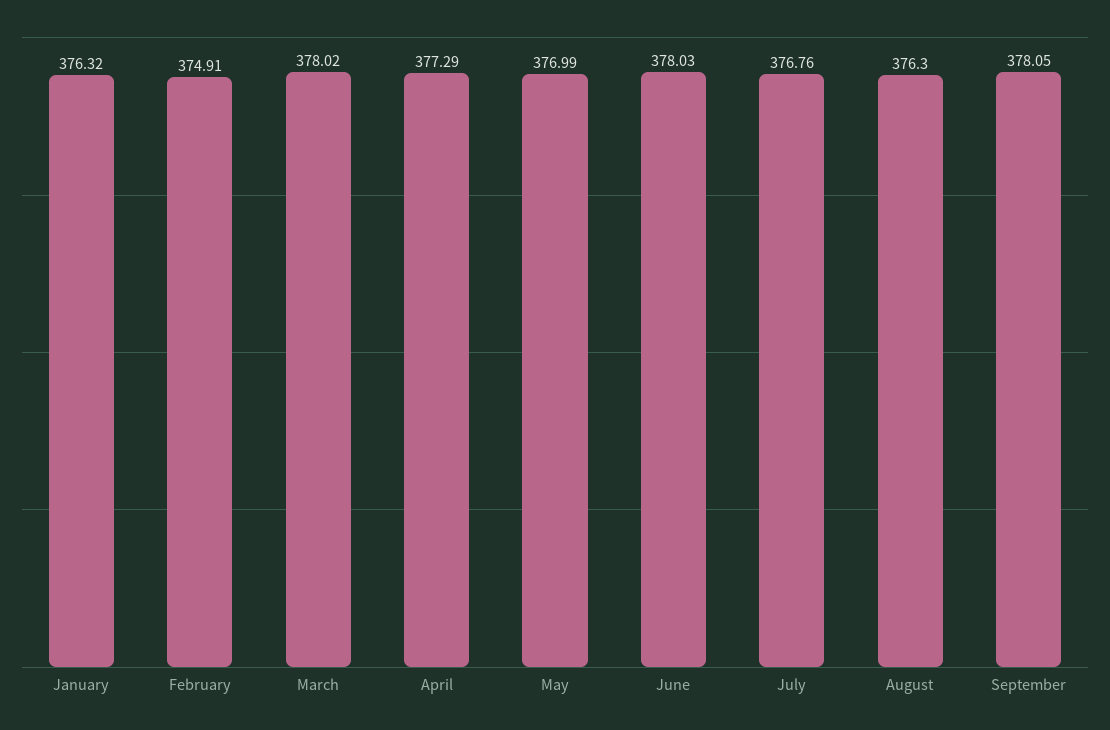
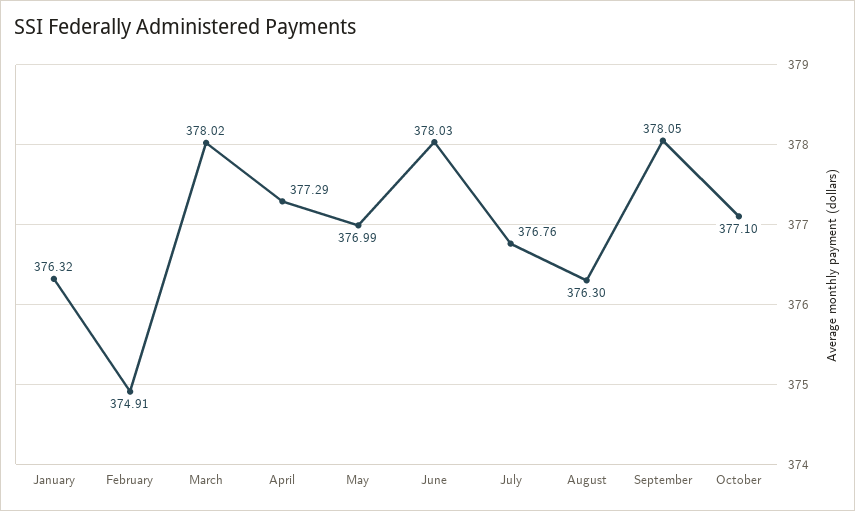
October: none -> 377.1

